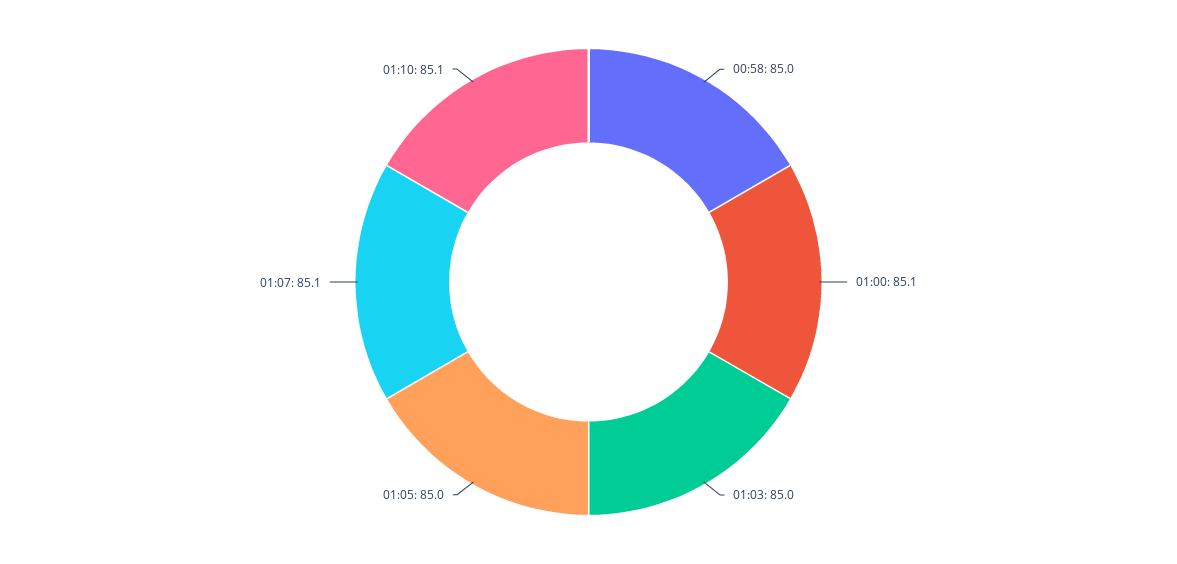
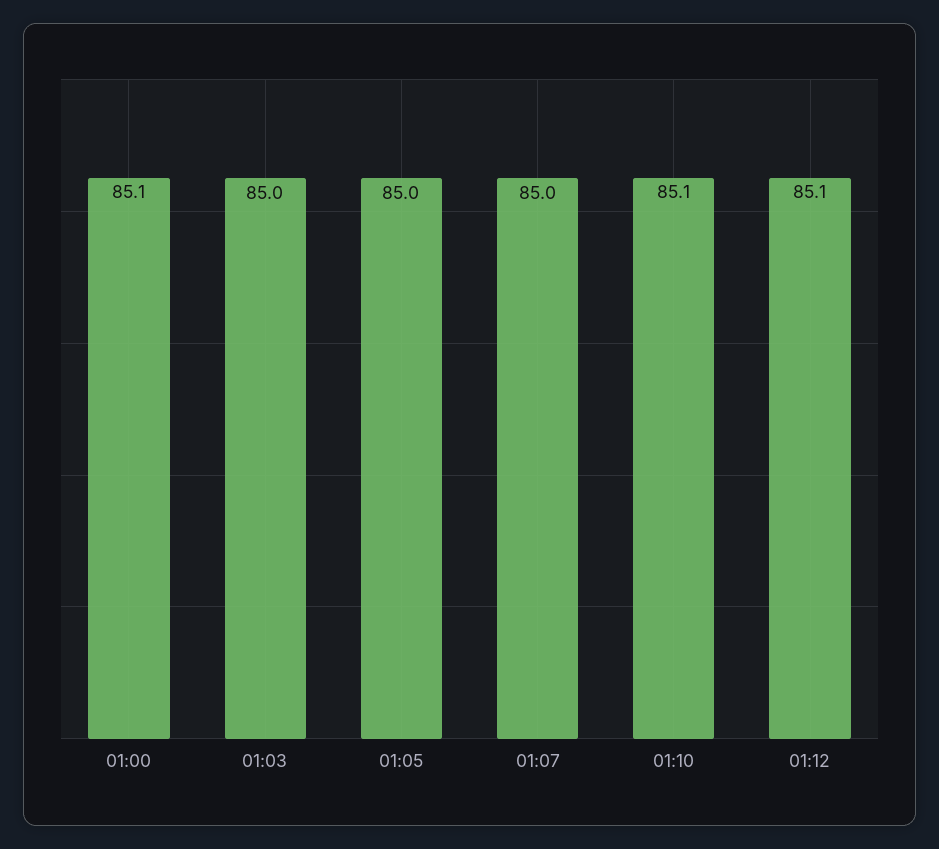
00:58: 85 -> none
01:07: 85.1 -> 85
01:12: none -> 85.1

